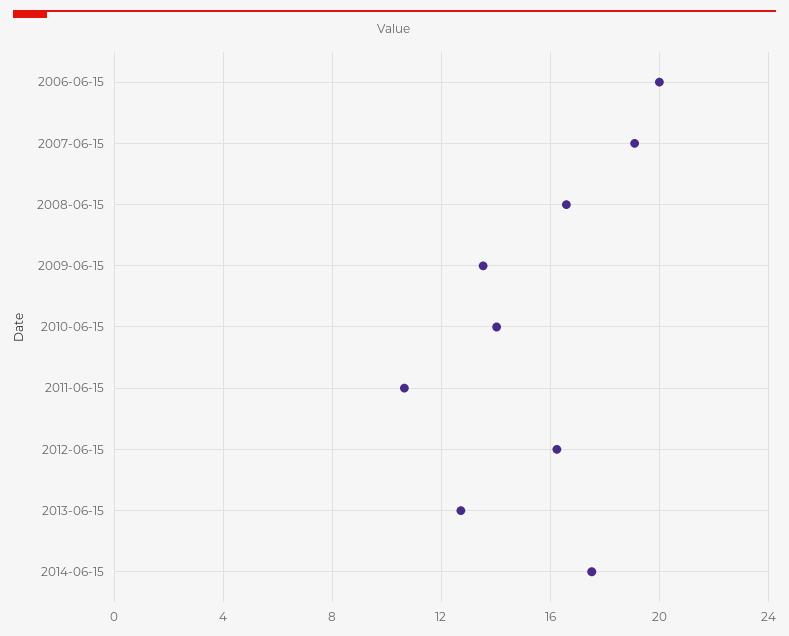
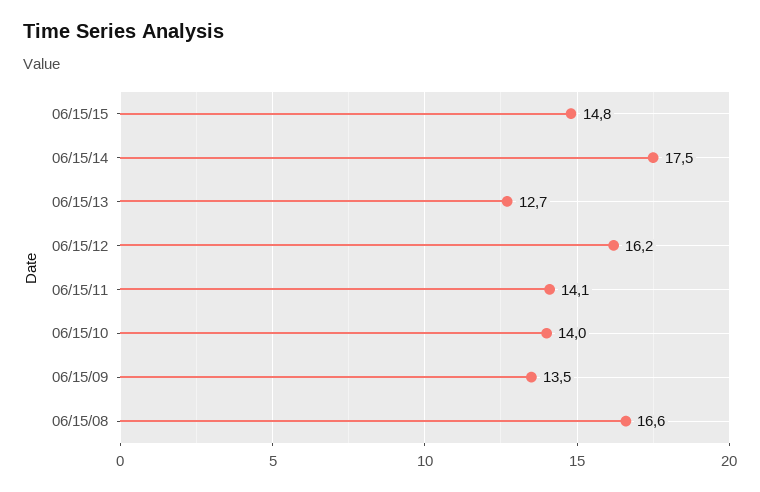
2006-06-15: 20 -> none
2007-06-15: 19 -> none
2011-06-15: 10.5 -> 14.1
06/15/15: none -> 14.8

